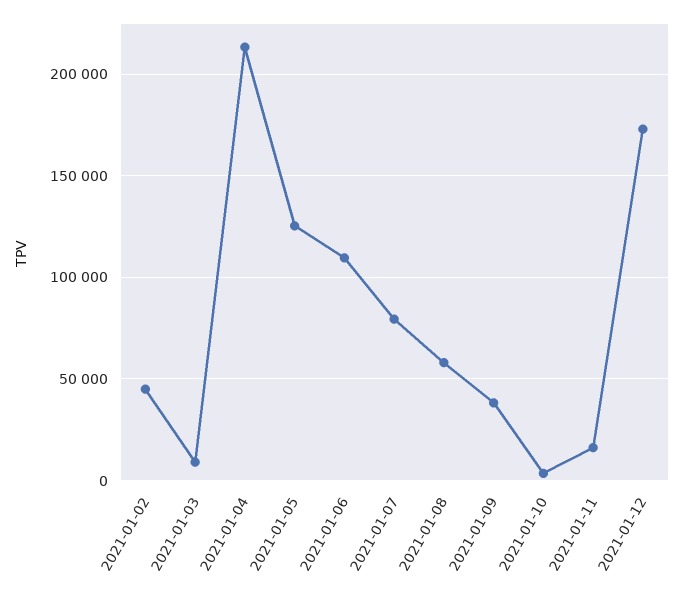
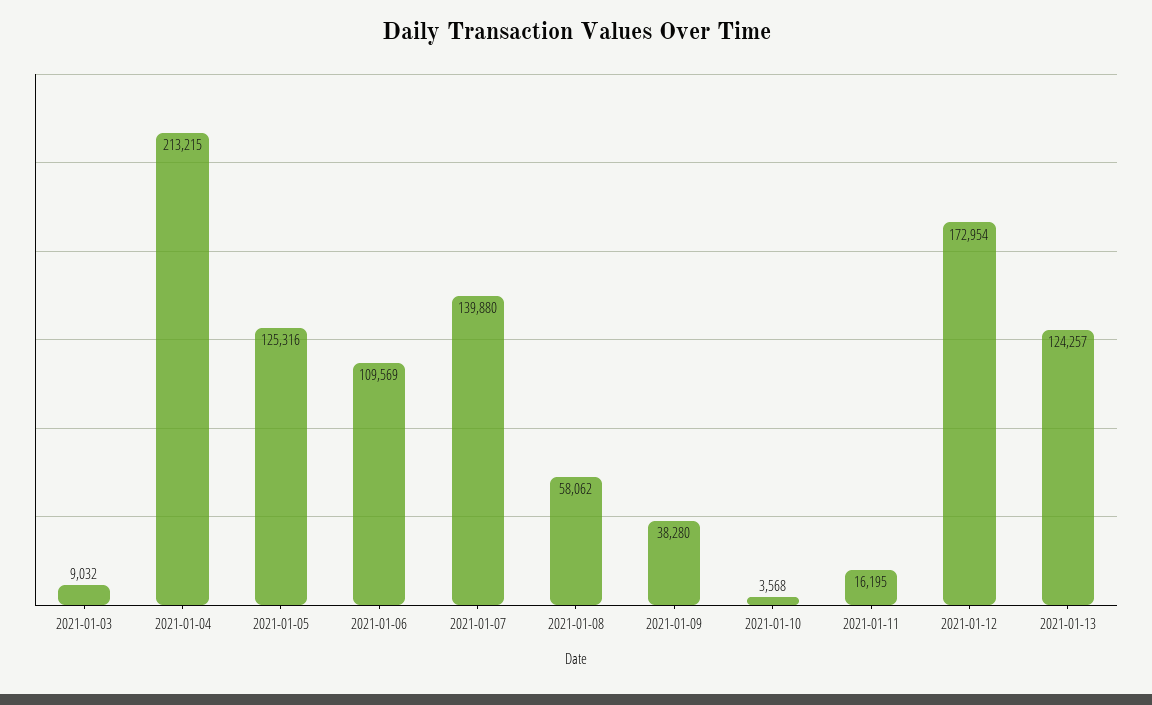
2021-01-02: 45000 -> none
2021-01-07: 80000 -> 139880
2021-01-13: none -> 124257

